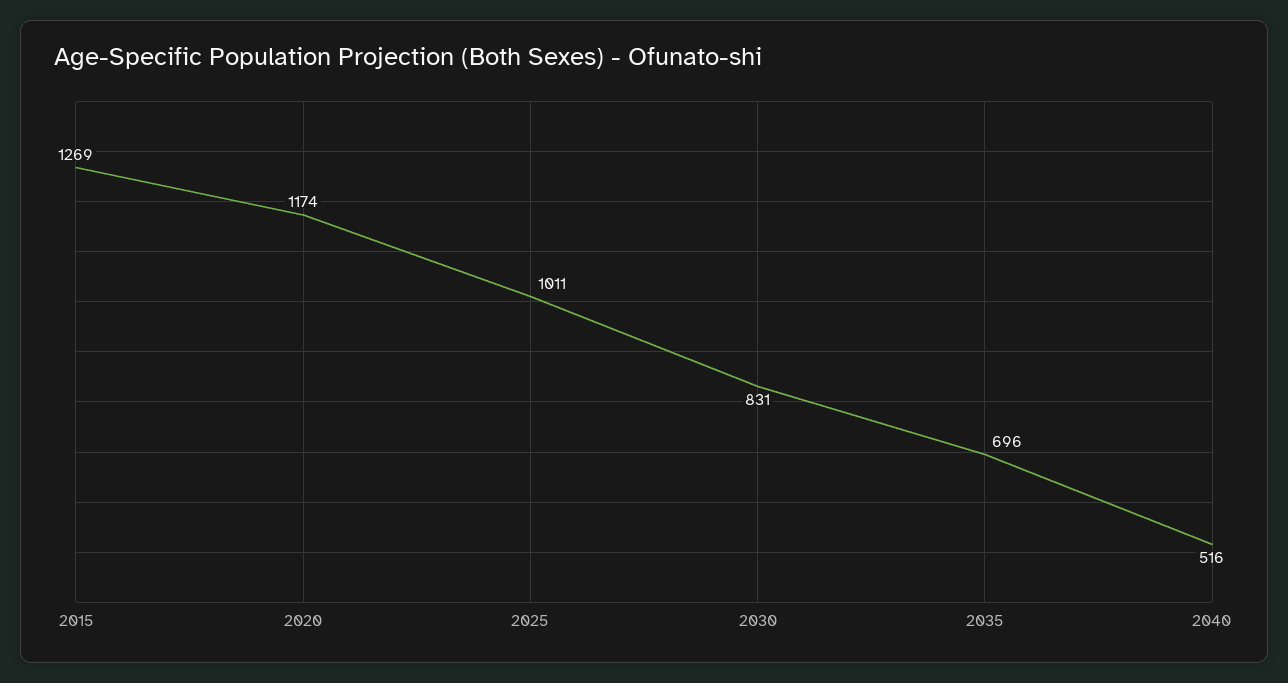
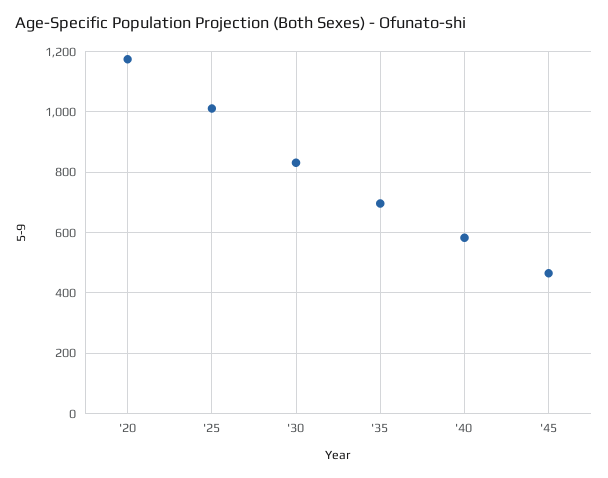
2015: 1269 -> none
2040: 516 -> 580
'45: none -> 460

